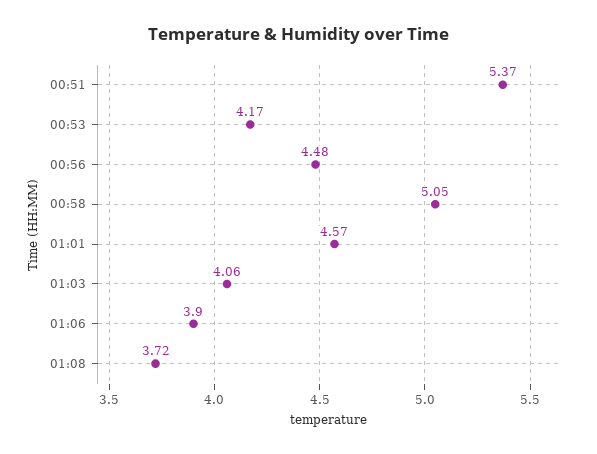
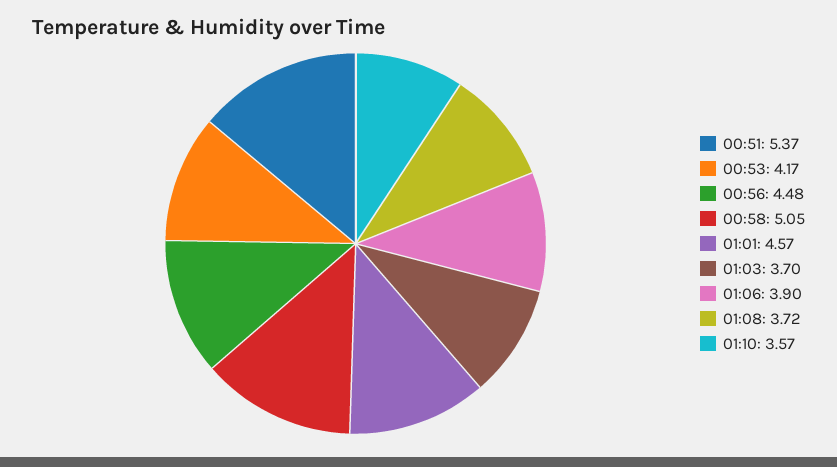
01:03: 4.06 -> 3.7
01:10: none -> 3.57

